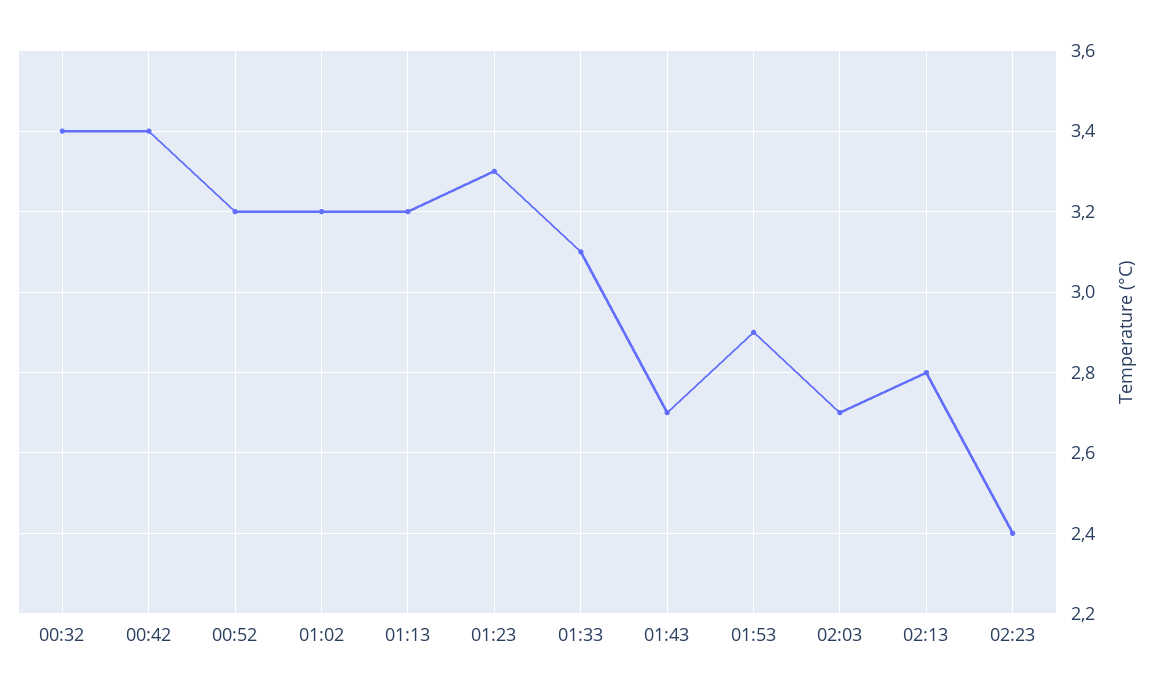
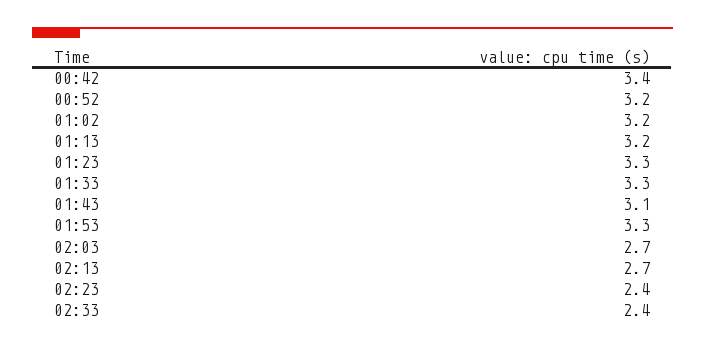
00:32: 3.4 -> none
01:33: 3.1 -> 3.3
01:43: 2.7 -> 3.1
01:53: 2.9 -> 3.3
02:13: 2.8 -> 2.7
02:33: none -> 2.4

